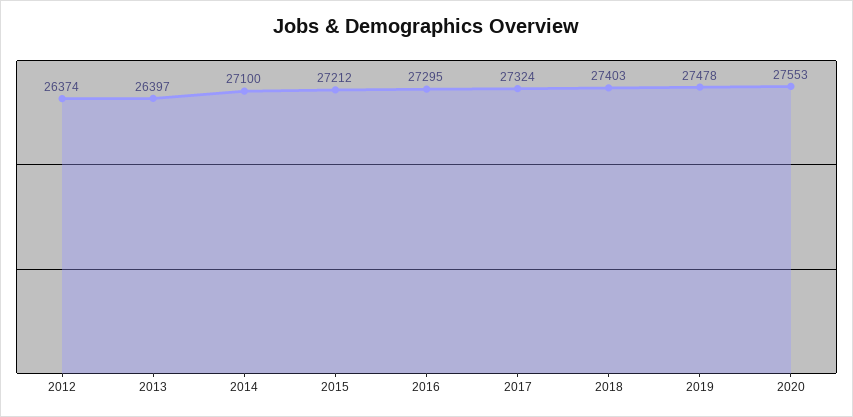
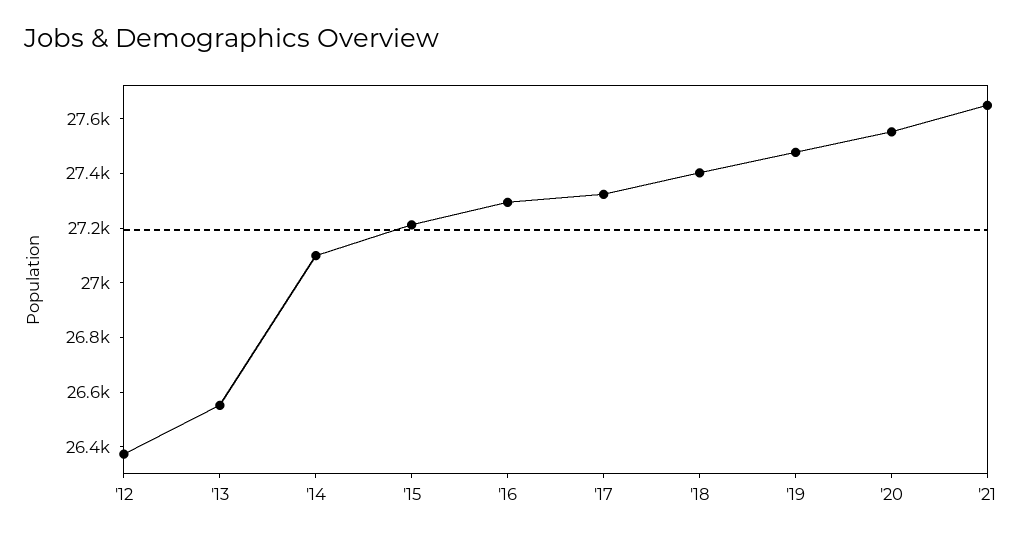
2013: 26397 -> 26550
'21: none -> 27650

